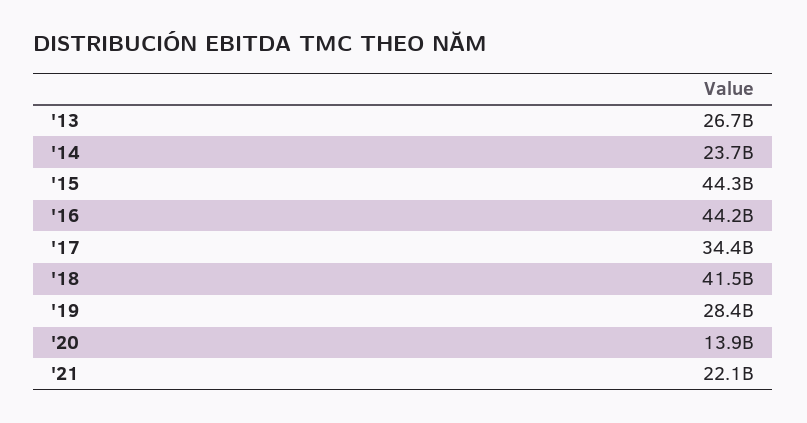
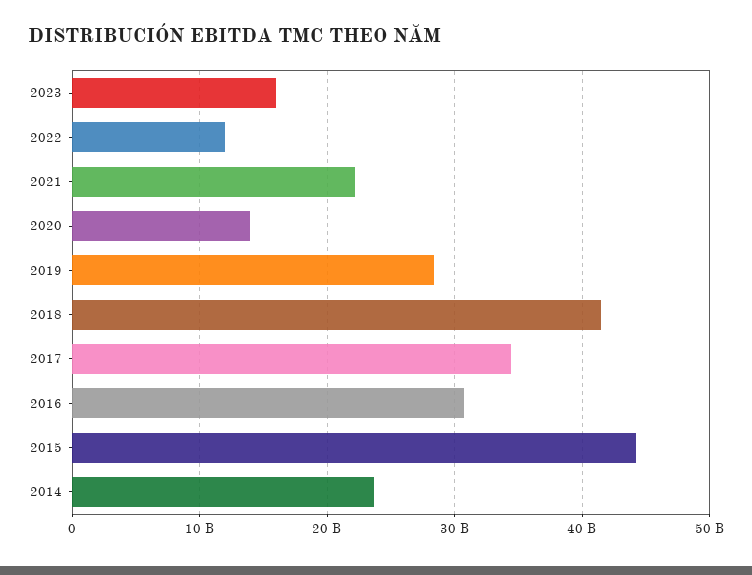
'13: 26700000000 -> none
'16: 44200000000 -> 31000000000
2023: none -> 16000000000
2022: none -> 12000000000

